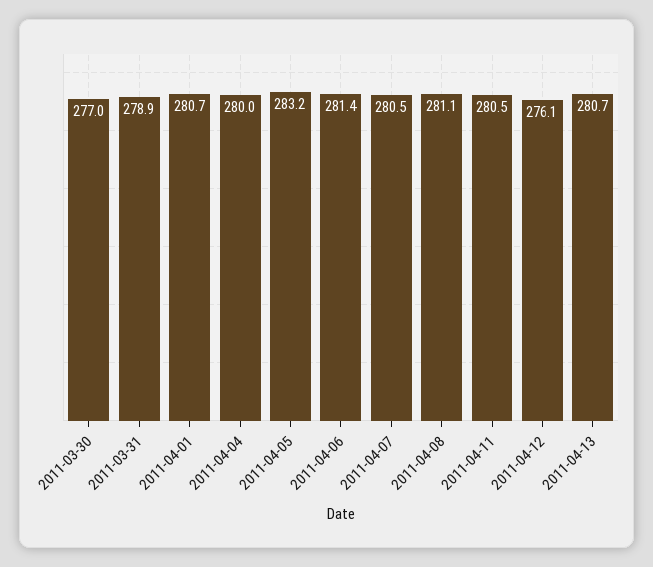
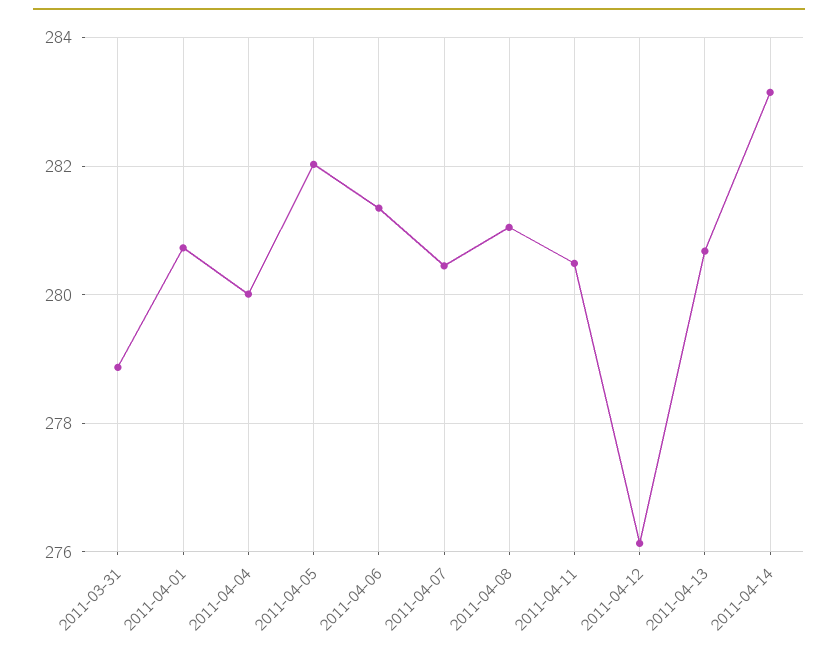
2011-03-30: 277 -> none
2011-04-05: 283.2 -> 282
2011-04-14: none -> 283.2

